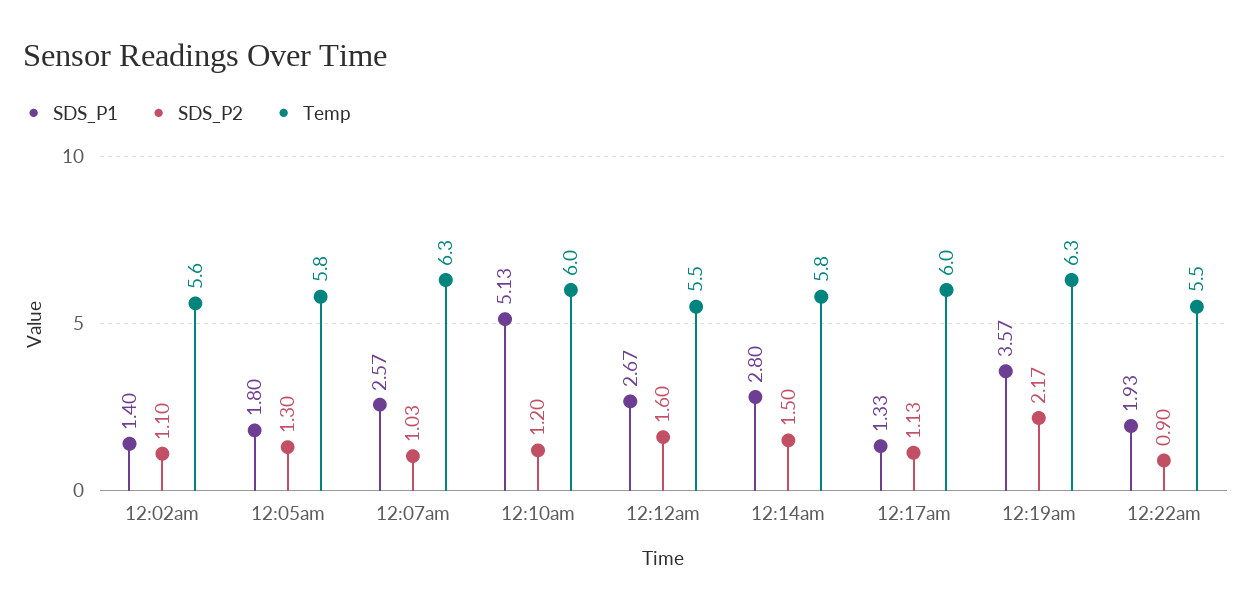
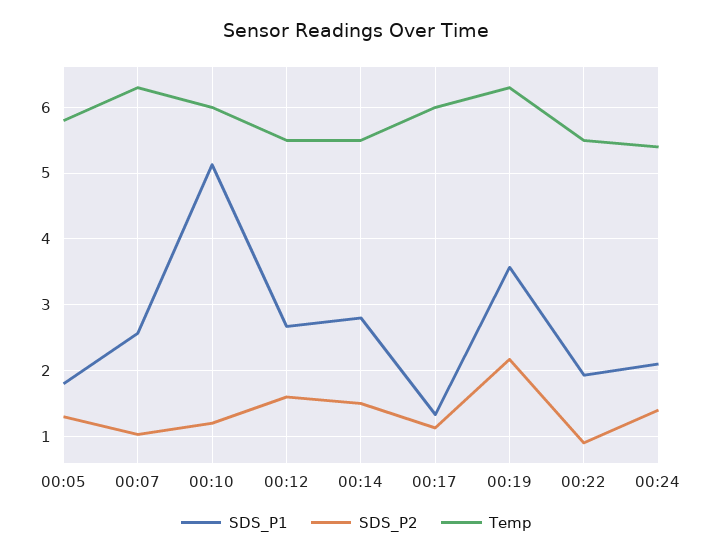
SDS_P1, 12:02am: 1.4 -> none
SDS_P2, 12:02am: 1.1 -> none
Temp, 12:02am: 5.6 -> none
Temp, 12:14am: 5.8 -> 5.5
SDS_P1, 00:24: none -> 2.1
SDS_P2, 00:24: none -> 1.4
Temp, 00:24: none -> 5.4

